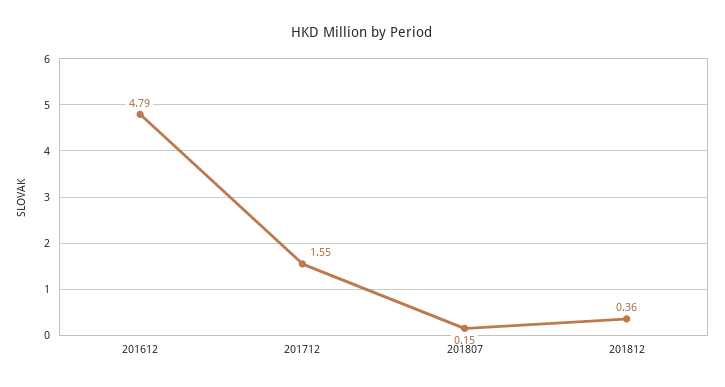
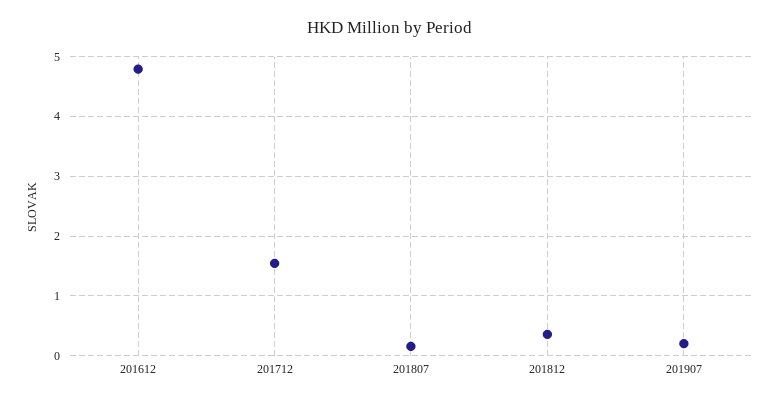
201907: none -> 0.2

